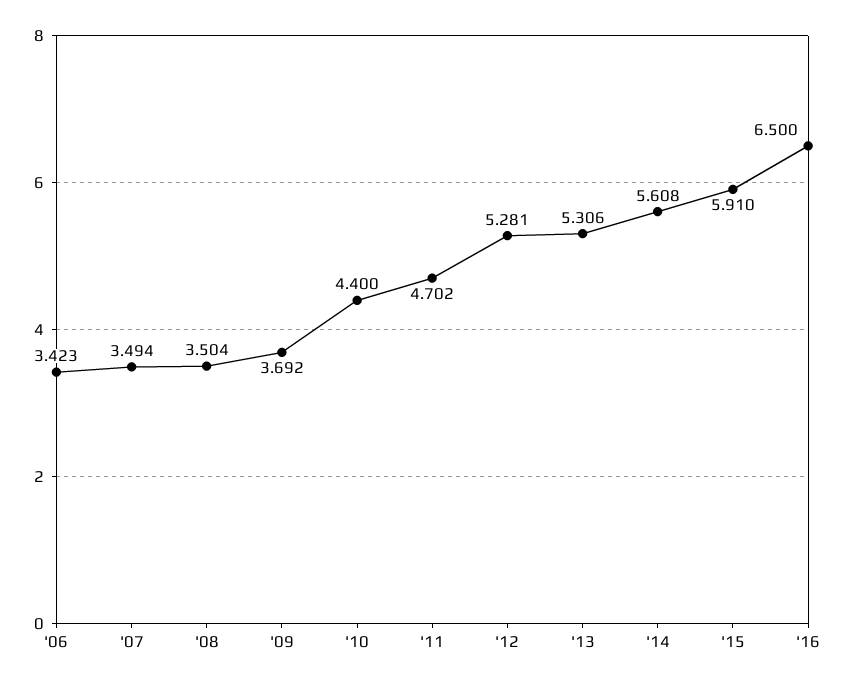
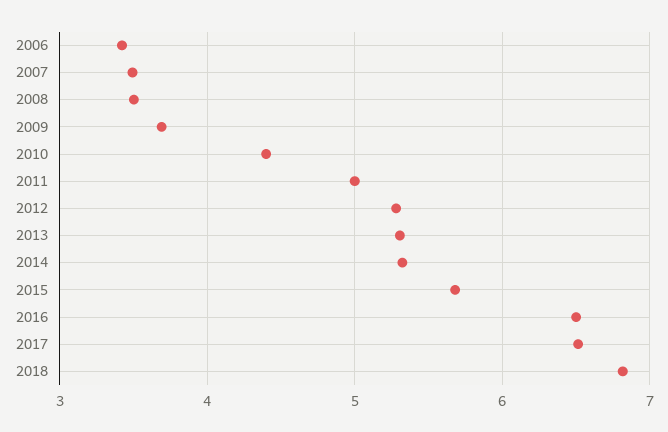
'11: 4.702 -> 5
'14: 5.608 -> 5.3
'15: 5.91 -> 5.7
2017: none -> 6.5
2018: none -> 6.8

